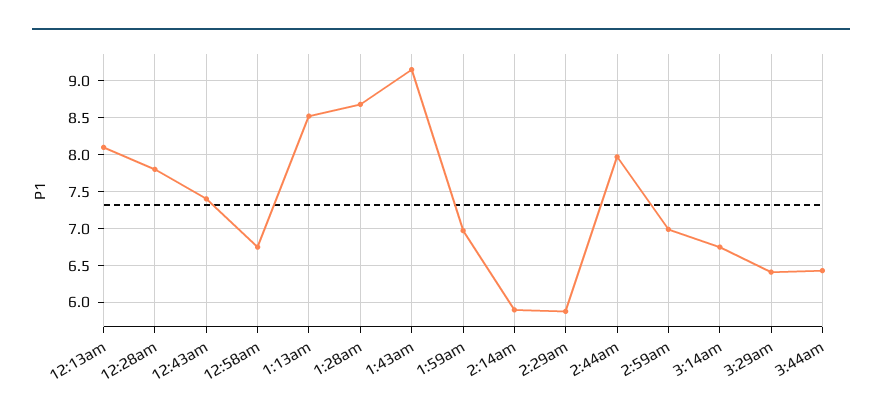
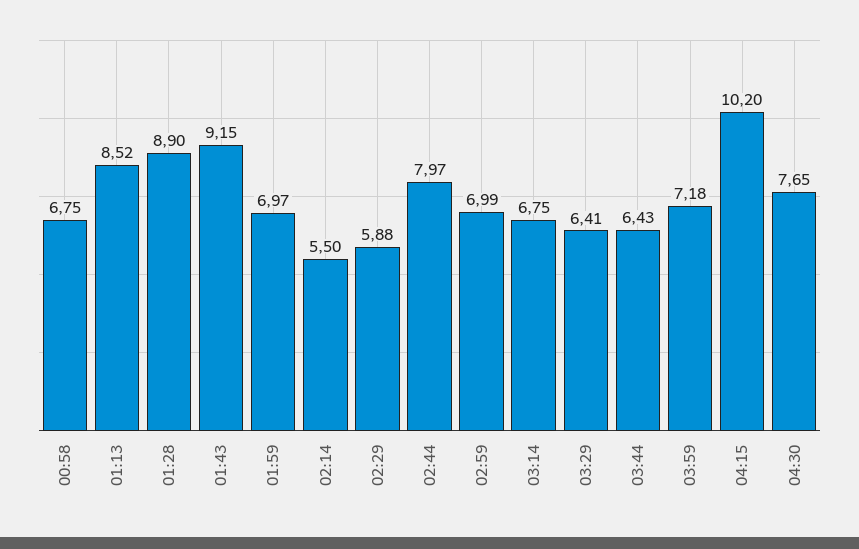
12:13am: 8.1 -> none
12:28am: 7.8 -> none
12:43am: 7.4 -> none
1:28am: 8.7 -> 8.9
2:14am: 5.9 -> 5.5
03:59: none -> 7.18
04:15: none -> 10.2
04:30: none -> 7.65

